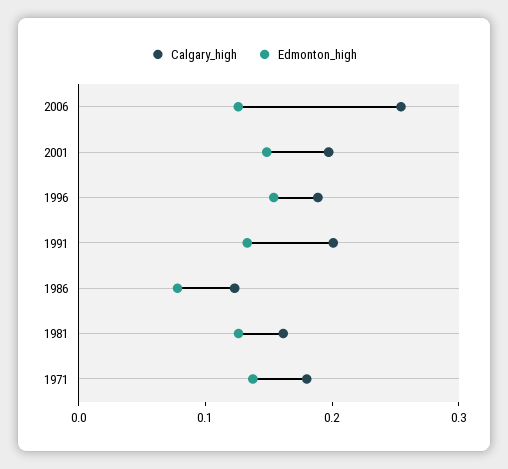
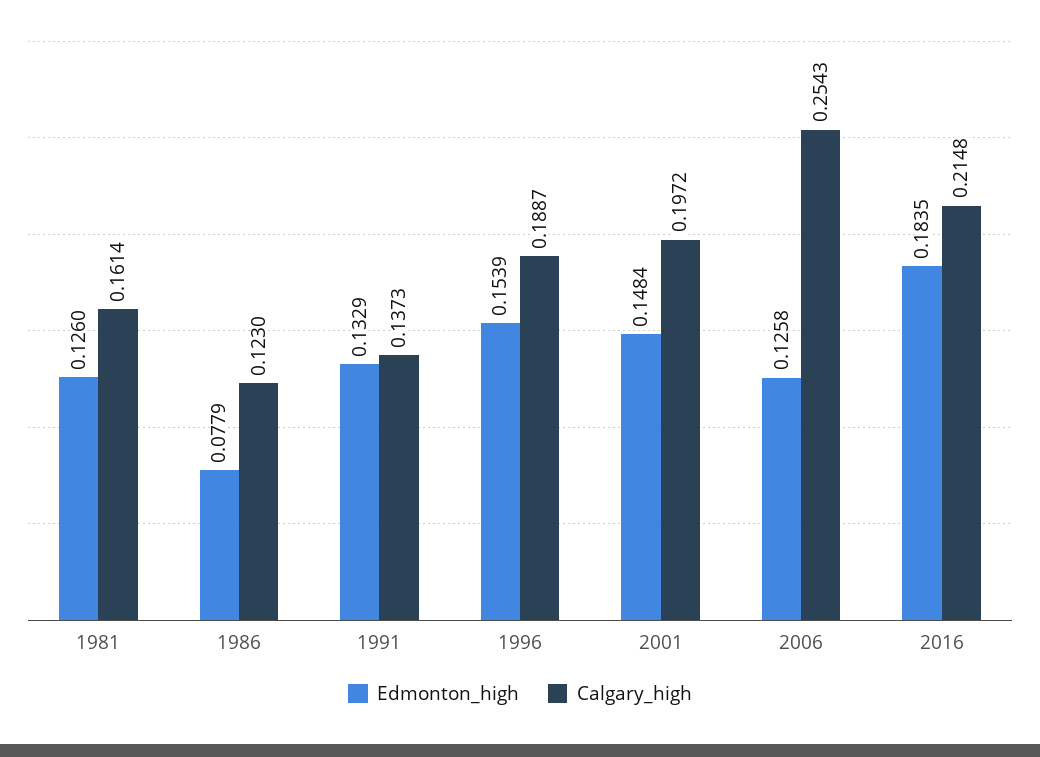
Calgary_high, 1991: 0.2 -> 0.1373
Calgary_high, 1971: 0.18 -> none
Edmonton_high, 1971: 0.14 -> none
Edmonton_high, 2016: none -> 0.1835
Calgary_high, 2016: none -> 0.2148

